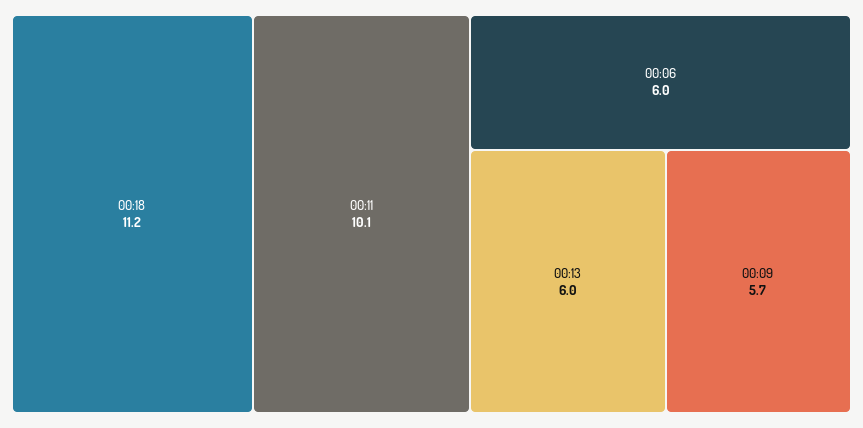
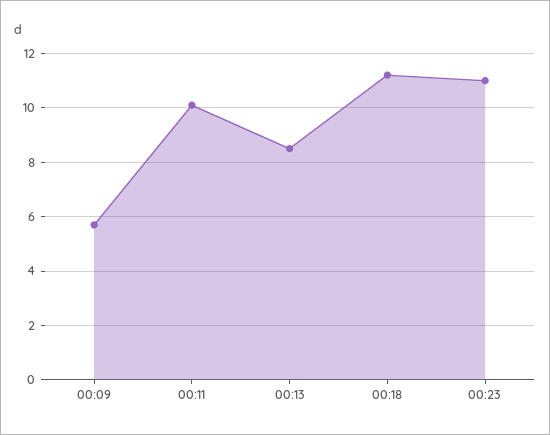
00:06: 6 -> none
00:13: 6 -> 8.5
00:23: none -> 11

